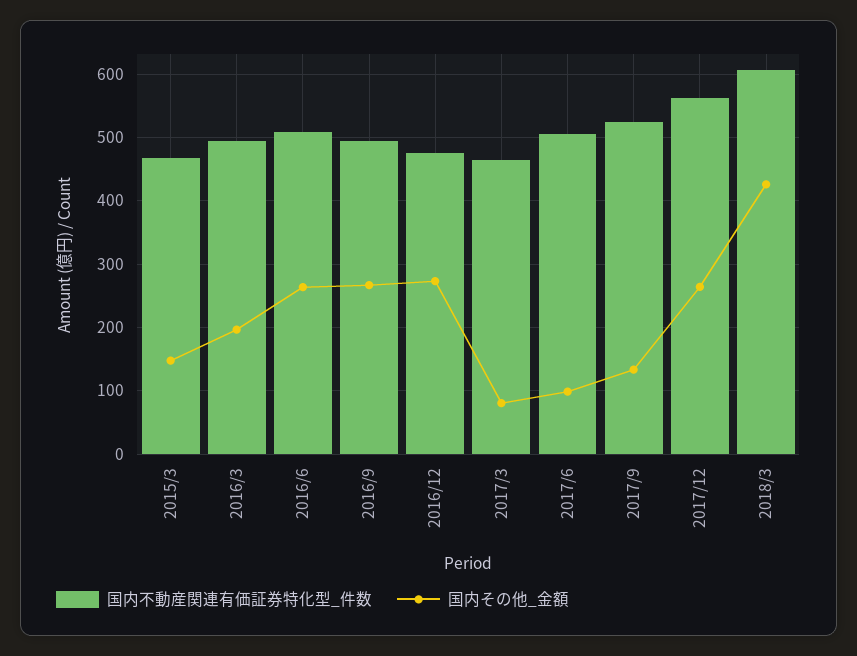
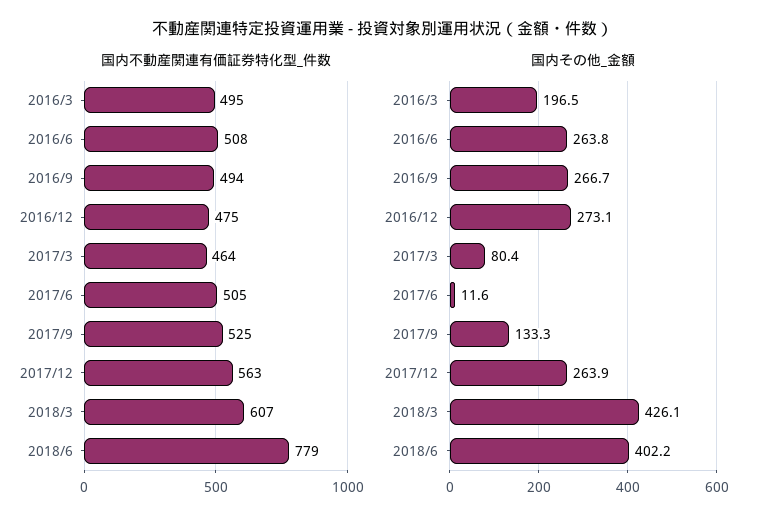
国内不動産関連有価証券特化型_件数, 2015/3: 470 -> none
国内その他_金額, 2015/3: 150 -> none
国内その他_金額, 2017/6: 100 -> 11.6
国内不動産関連有価証券特化型_件数, 2018/6: none -> 779
国内その他_金額, 2018/6: none -> 402.2

